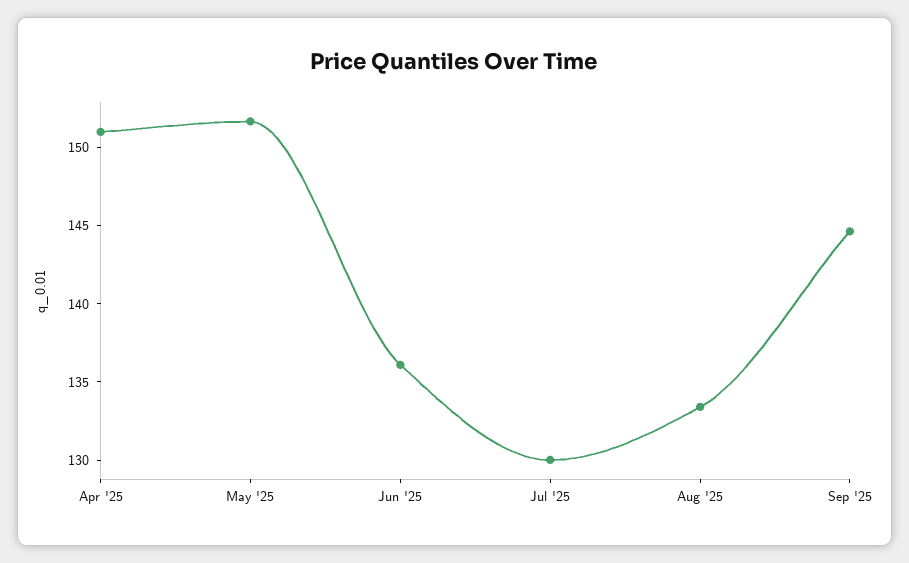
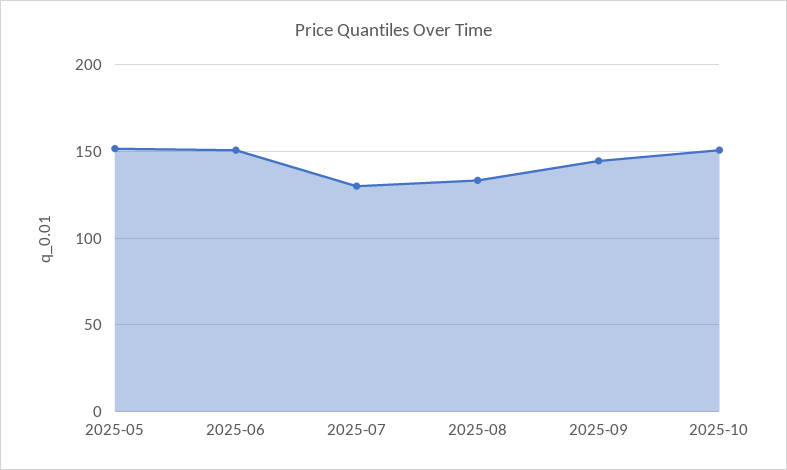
Apr '25: 151 -> none
Jun '25: 136 -> 150
2025-10: none -> 150

